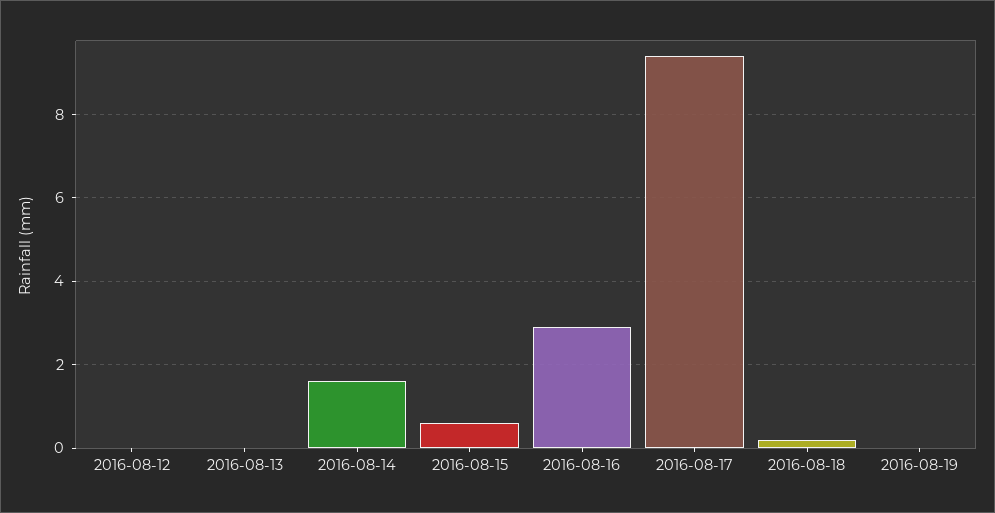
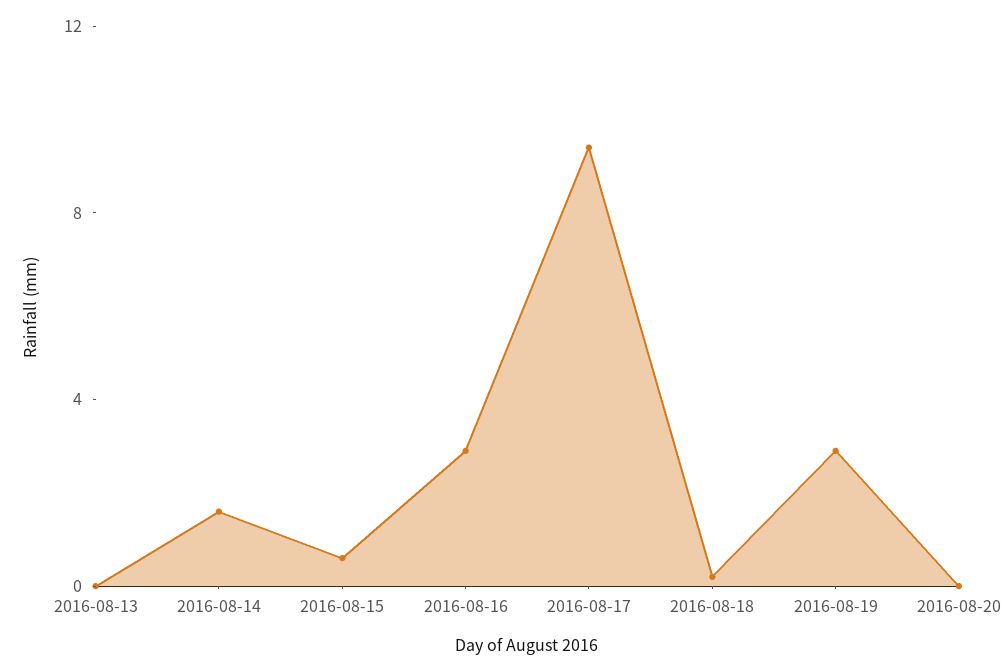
2016-08-12: 0 -> none
2016-08-19: 0 -> 3
2016-08-20: none -> 0

